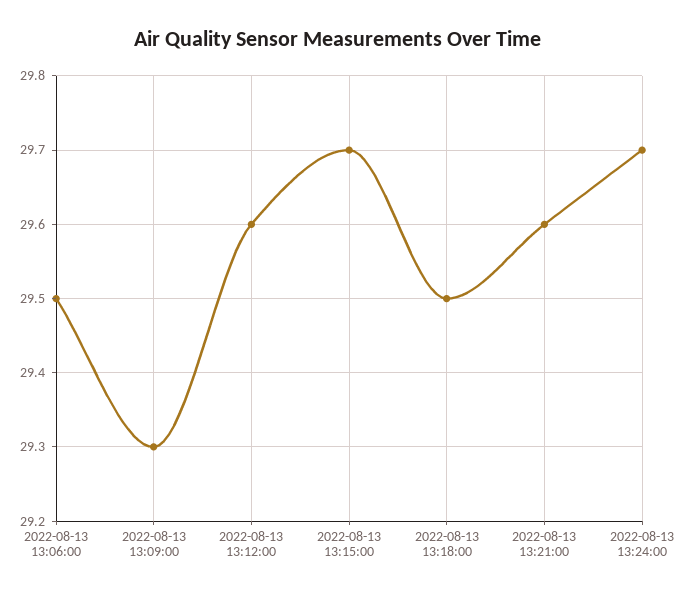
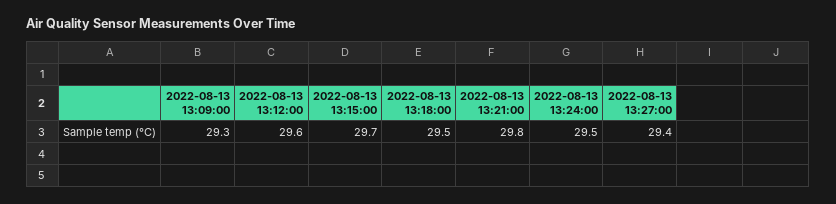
2022-08-13 13:06:00: 29.5 -> none
2022-08-13 13:21:00: 29.6 -> 29.8
2022-08-13 13:24:00: 29.7 -> 29.5
2022-08-13 13:27:00: none -> 29.4

